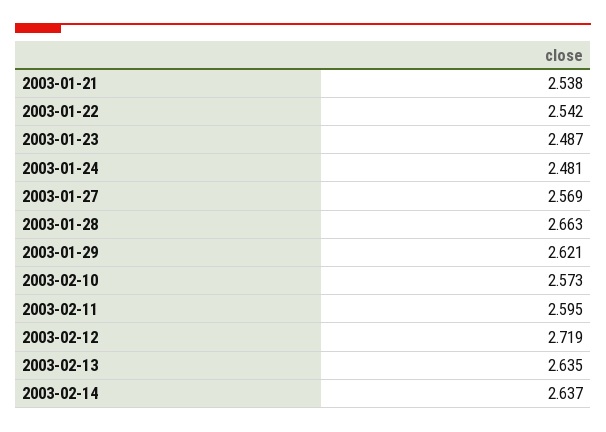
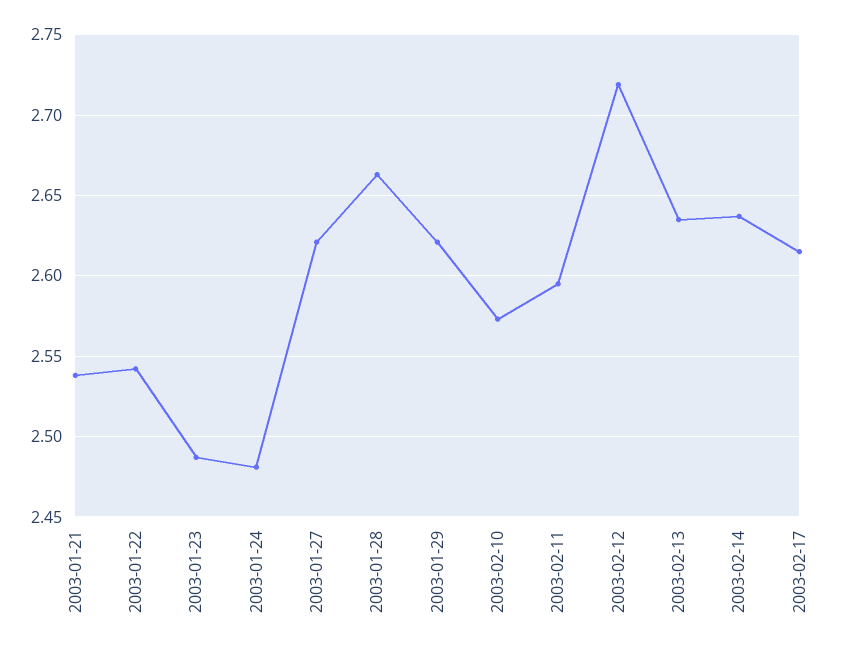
2003-01-27: 2.569 -> 2.62
2003-02-17: none -> 2.615

